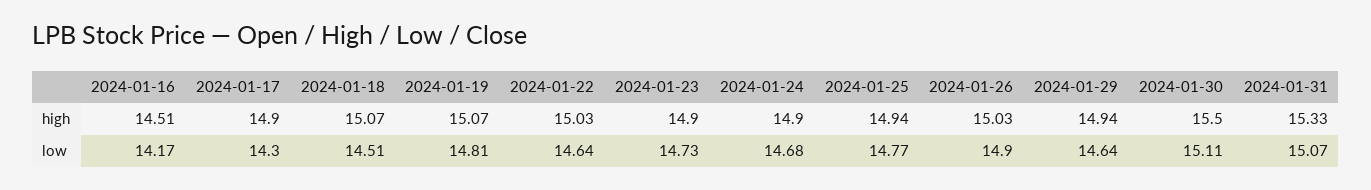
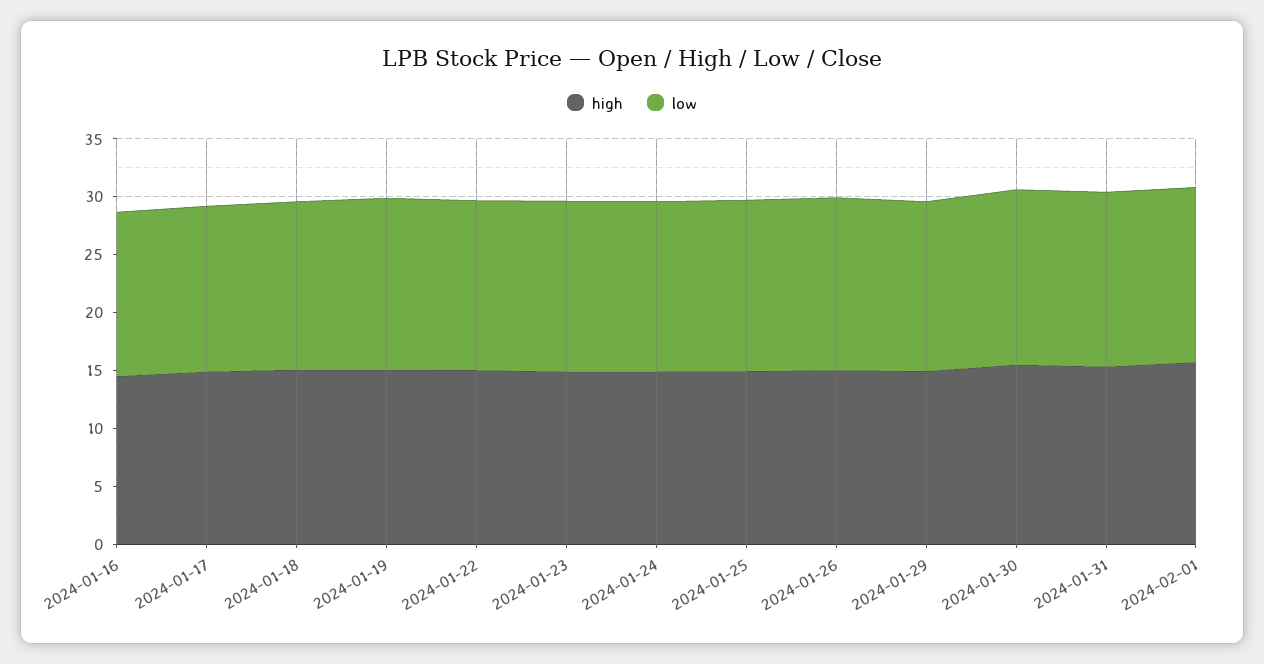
high, 2024-02-01: none -> 16
low, 2024-02-01: none -> 15

